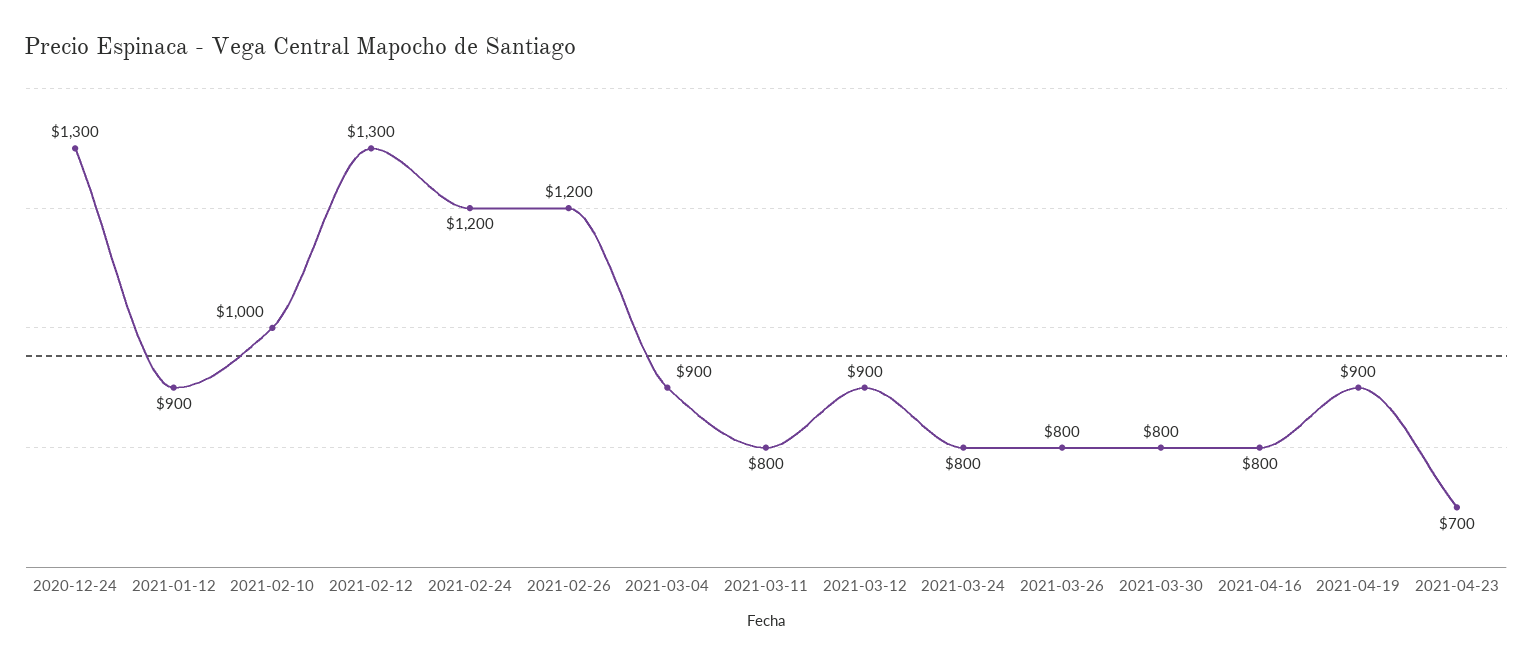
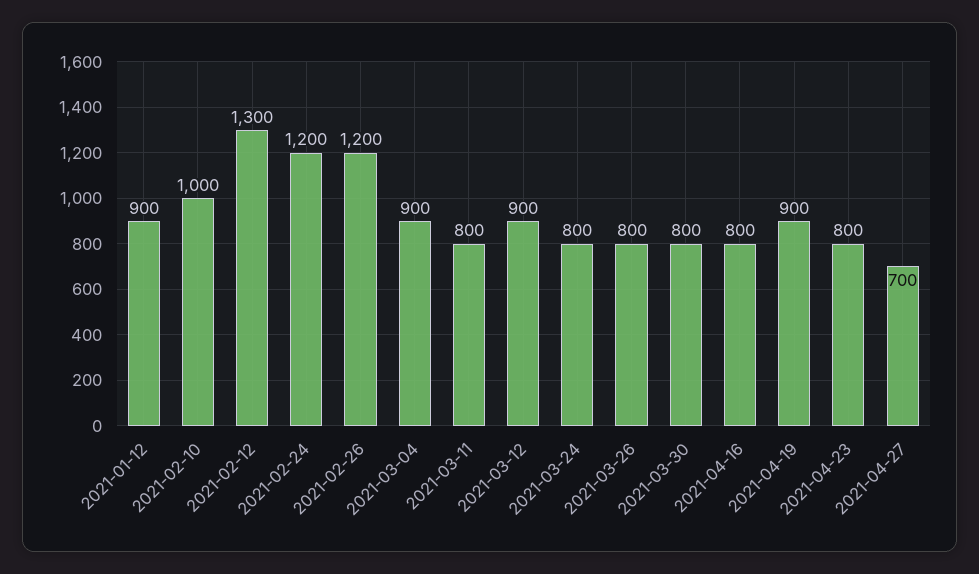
2020-12-24: 1300 -> none
2021-04-23: 700 -> 800
2021-04-27: none -> 700

